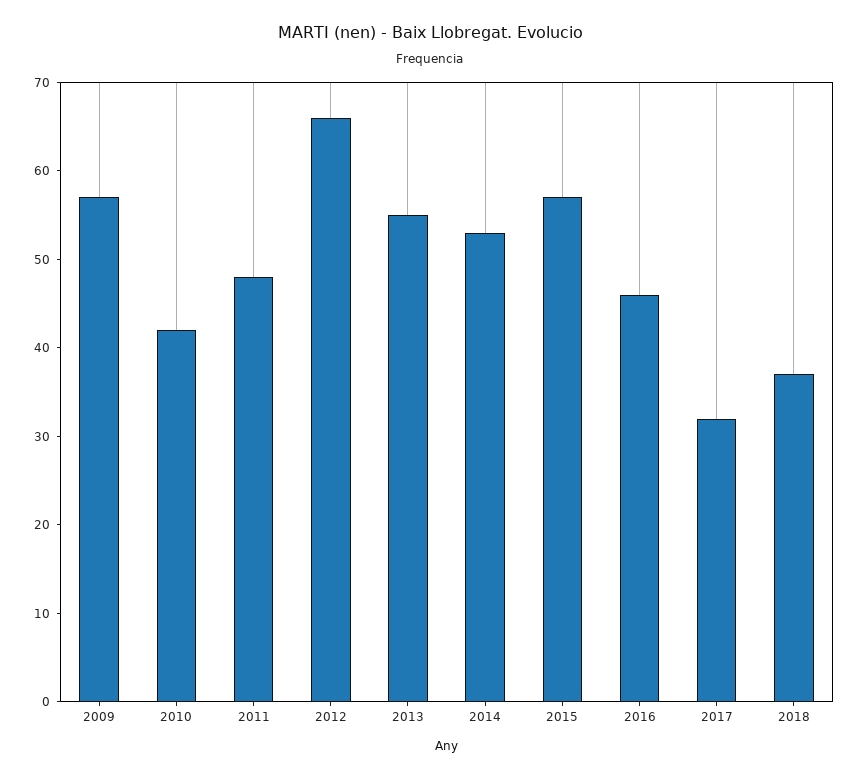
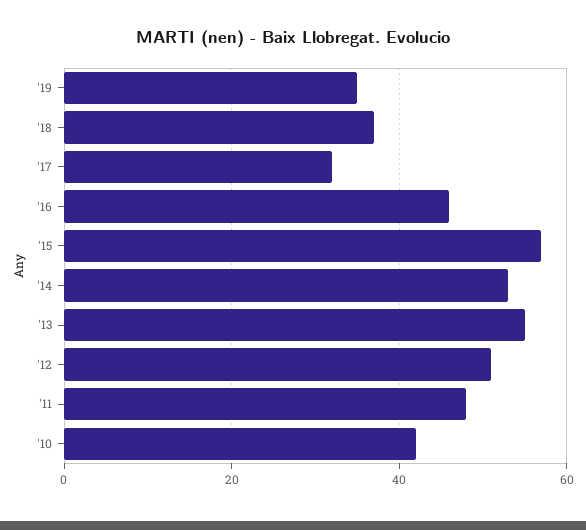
2009: 57 -> none
2012: 66 -> 50
'19: none -> 35

